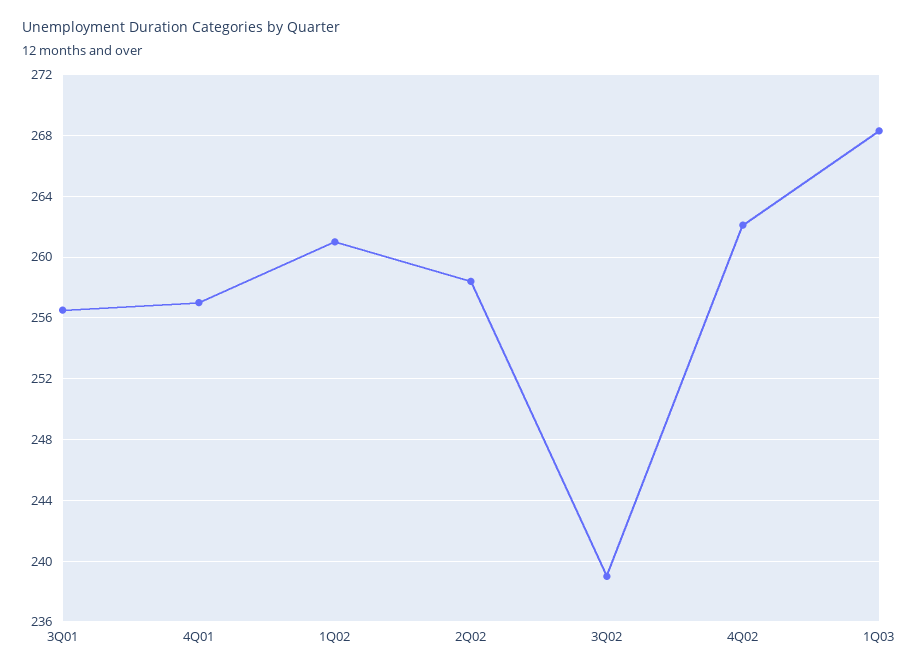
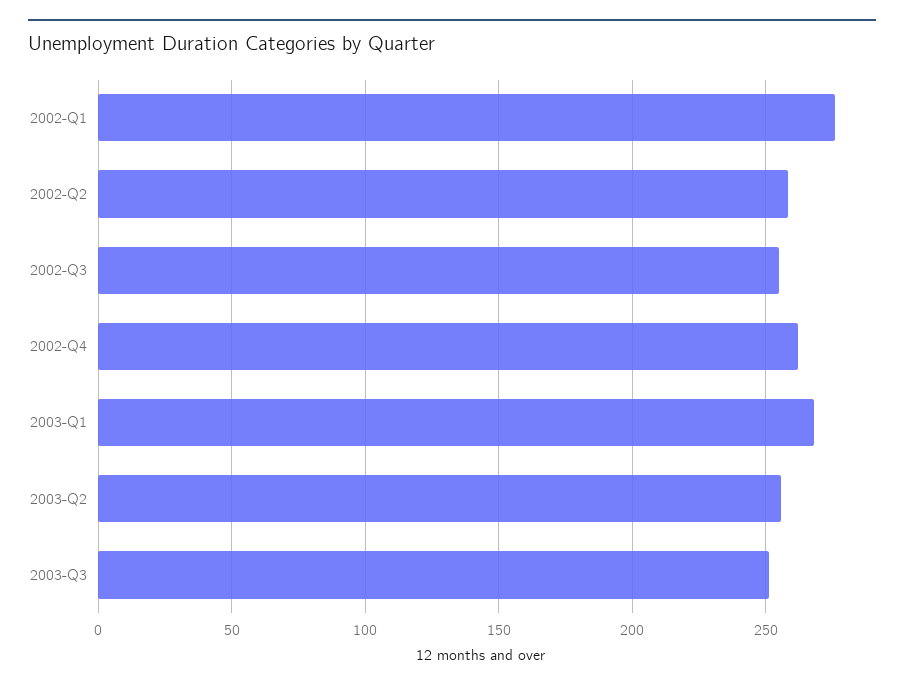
3Q01: 256.5 -> none
4Q01: 257 -> none
1Q02: 261 -> 275
3Q02: 239 -> 255
2003-Q2: none -> 255
2003-Q3: none -> 250

